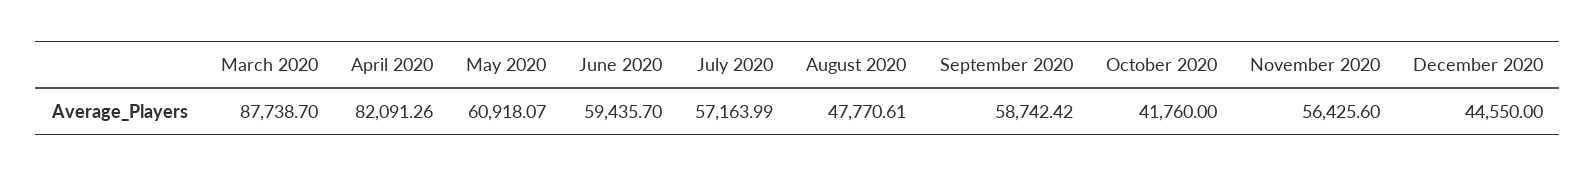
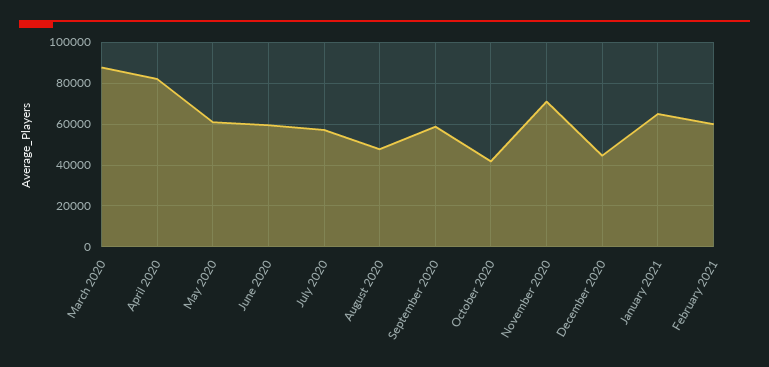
November 2020: 56425.6 -> 70000
January 2021: none -> 65000
February 2021: none -> 60000

